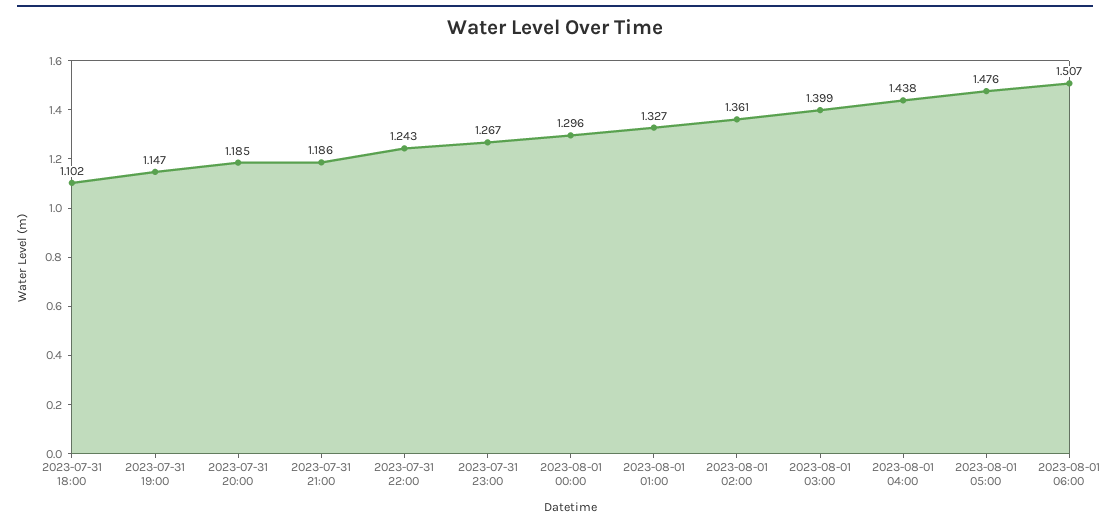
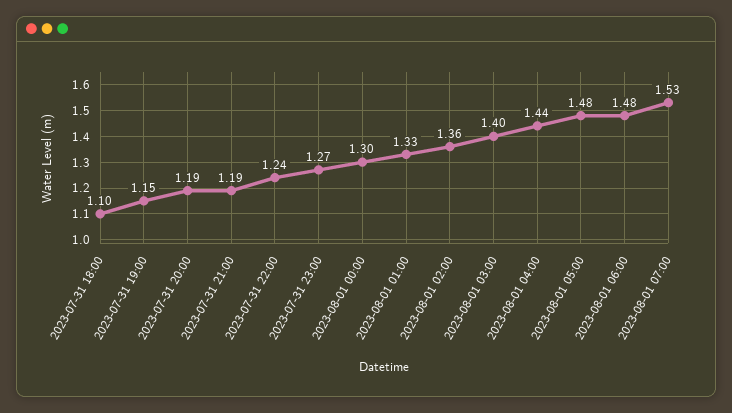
2023-08-01 06:00: 1.507 -> 1.48
2023-08-01 07:00: none -> 1.53

